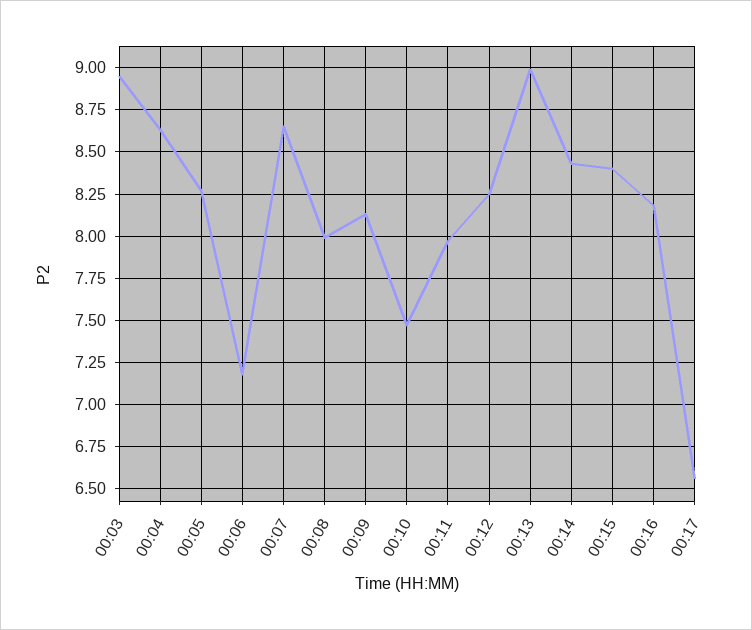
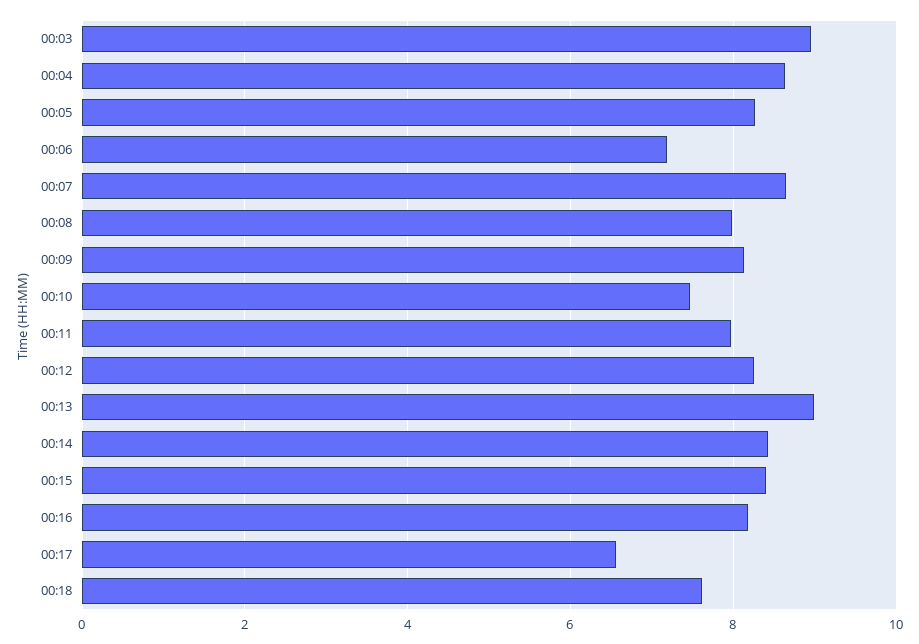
00:18: none -> 7.6

